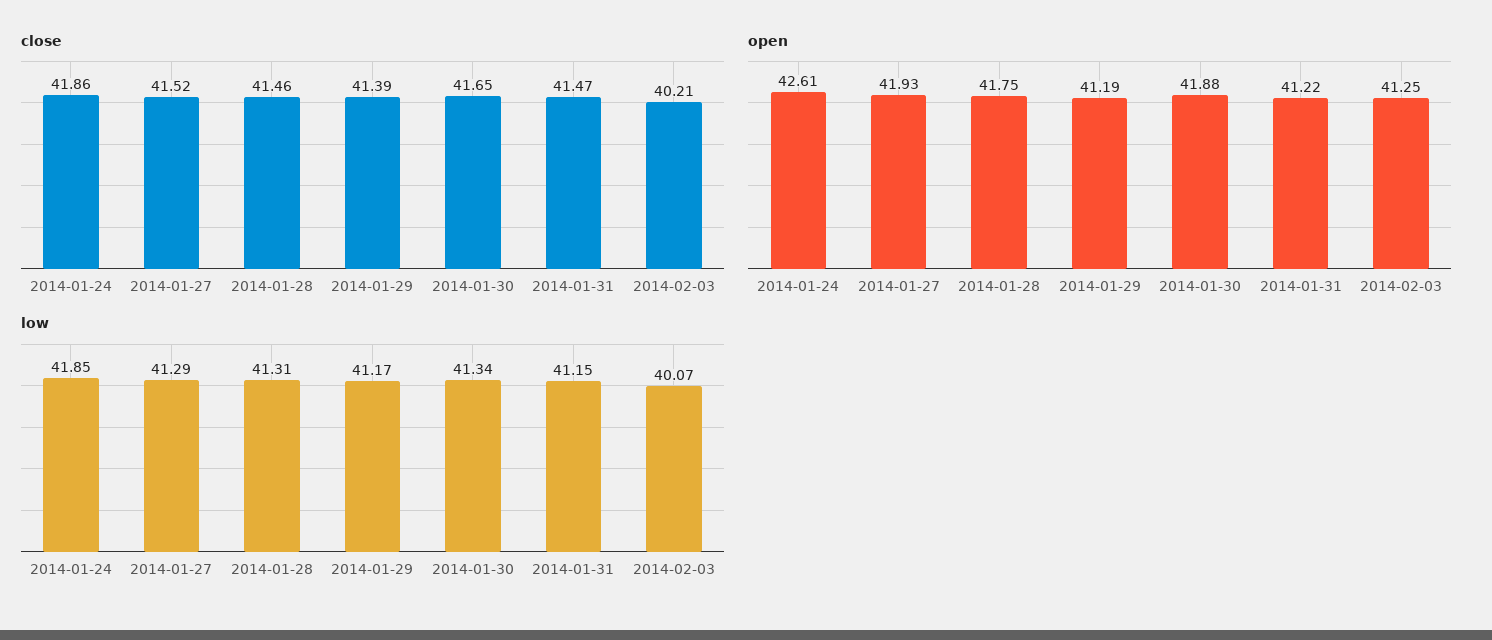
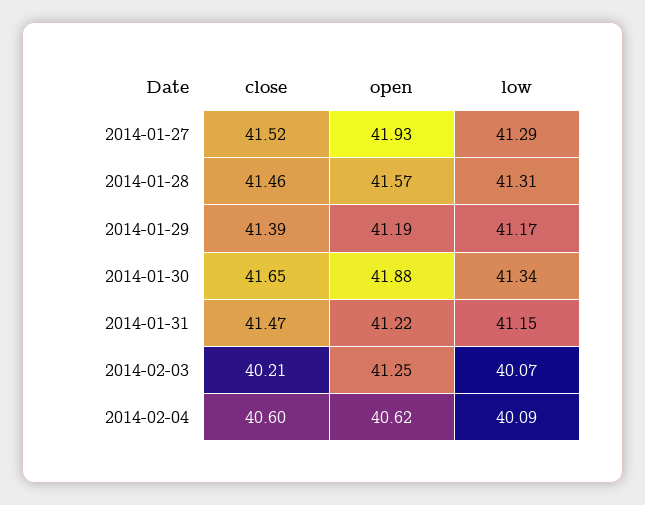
close, 2014-01-24: 41.86 -> none
open, 2014-01-24: 42.61 -> none
open, 2014-01-28: 41.75 -> 41.57
low, 2014-01-24: 41.85 -> none
close, 2014-02-04: none -> 40.6
open, 2014-02-04: none -> 40.62
low, 2014-02-04: none -> 40.09

